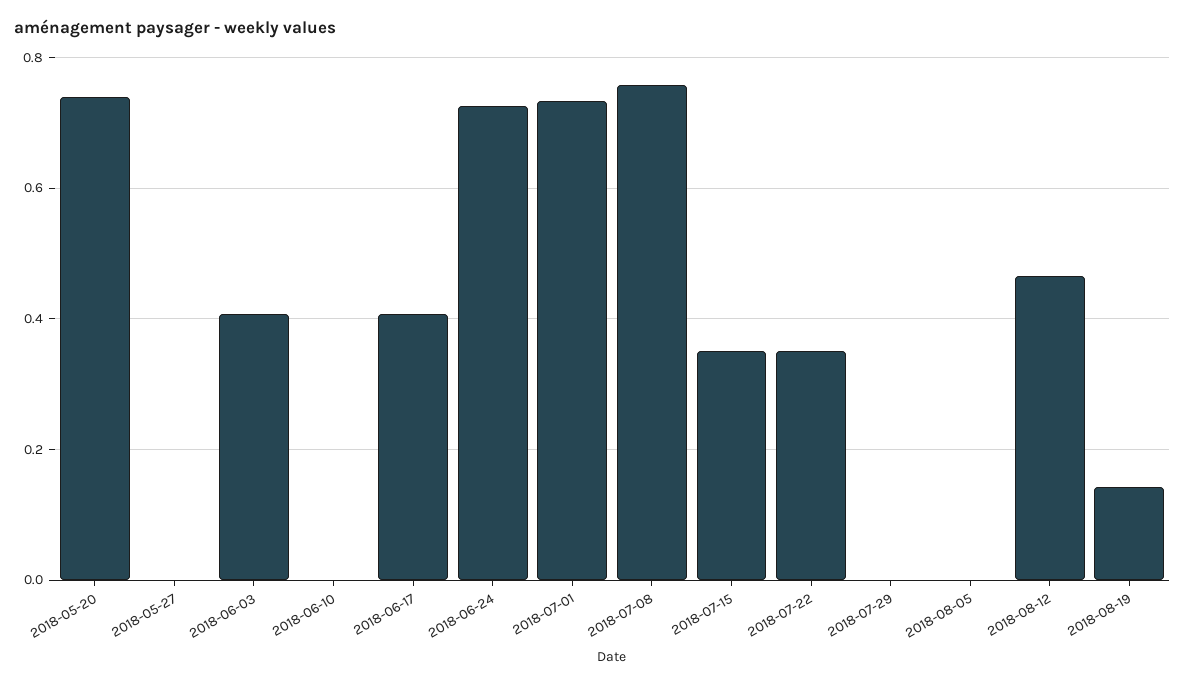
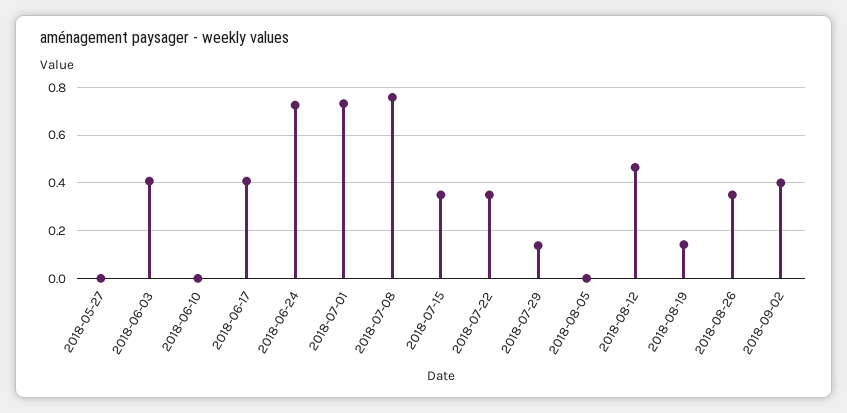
2018-05-20: 0.74 -> none
2018-07-29: 0 -> 0.15
2018-08-26: none -> 0.35
2018-09-02: none -> 0.4

